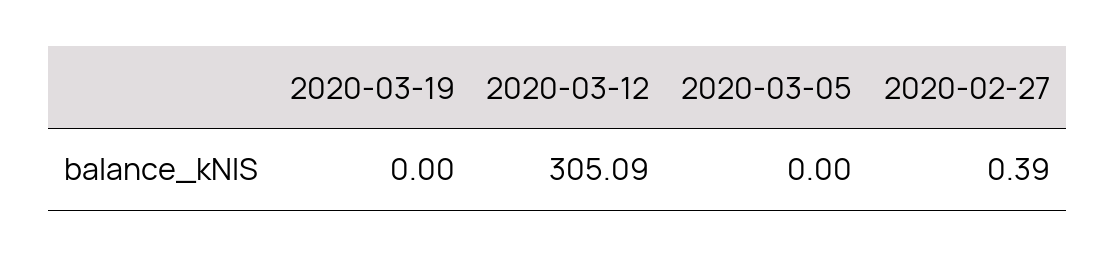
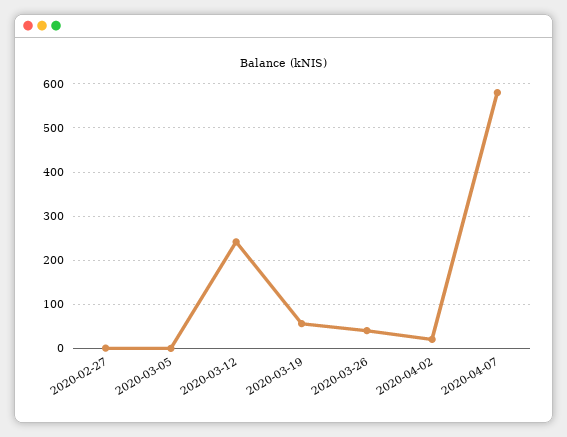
2020-03-19: 0 -> 60
2020-03-12: 305.09 -> 240
2020-03-26: none -> 40
2020-04-02: none -> 20
2020-04-07: none -> 580

